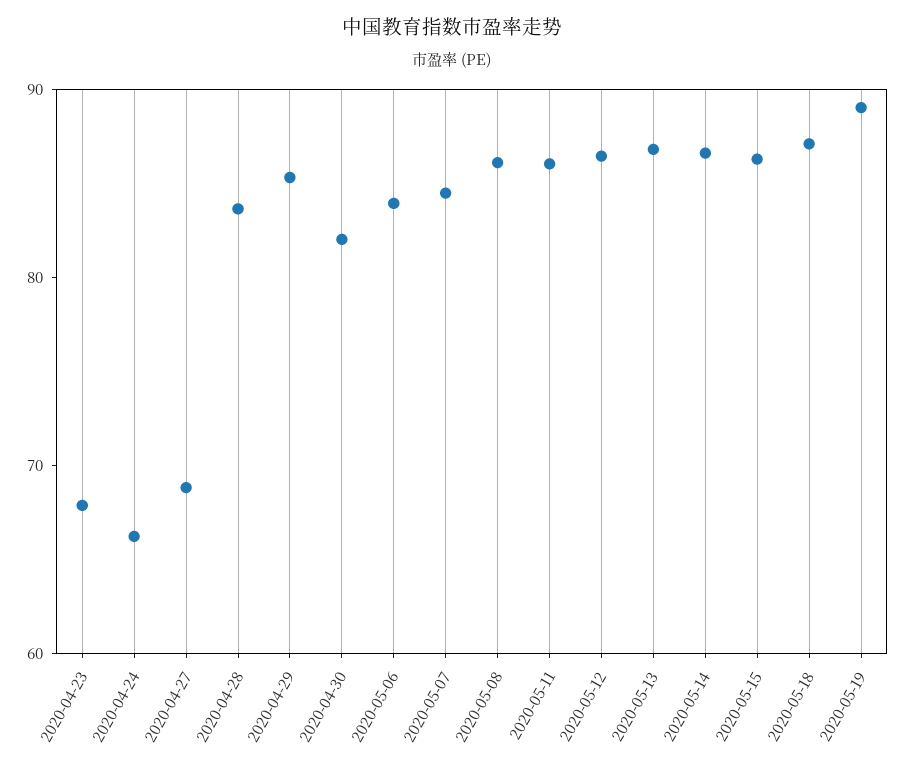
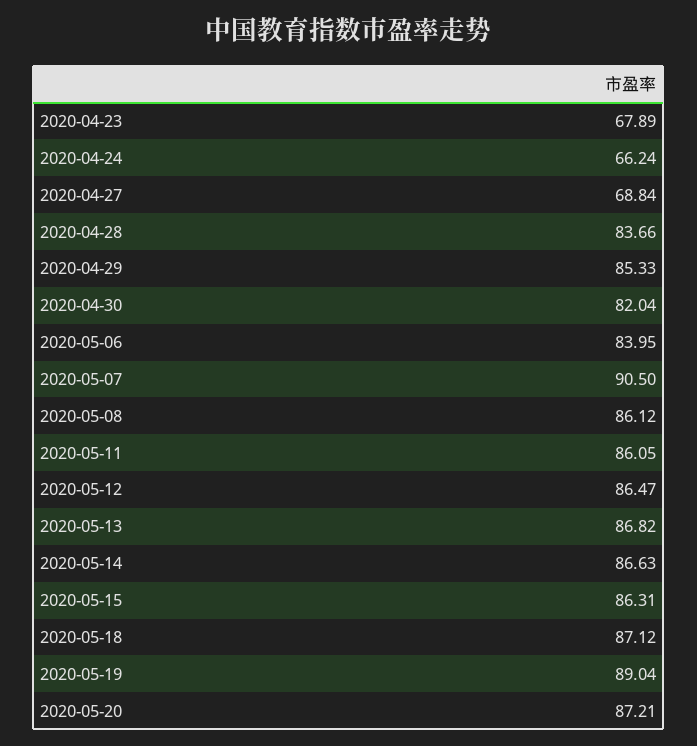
2020-05-07: 84 -> 90.5
2020-05-20: none -> 87.21

